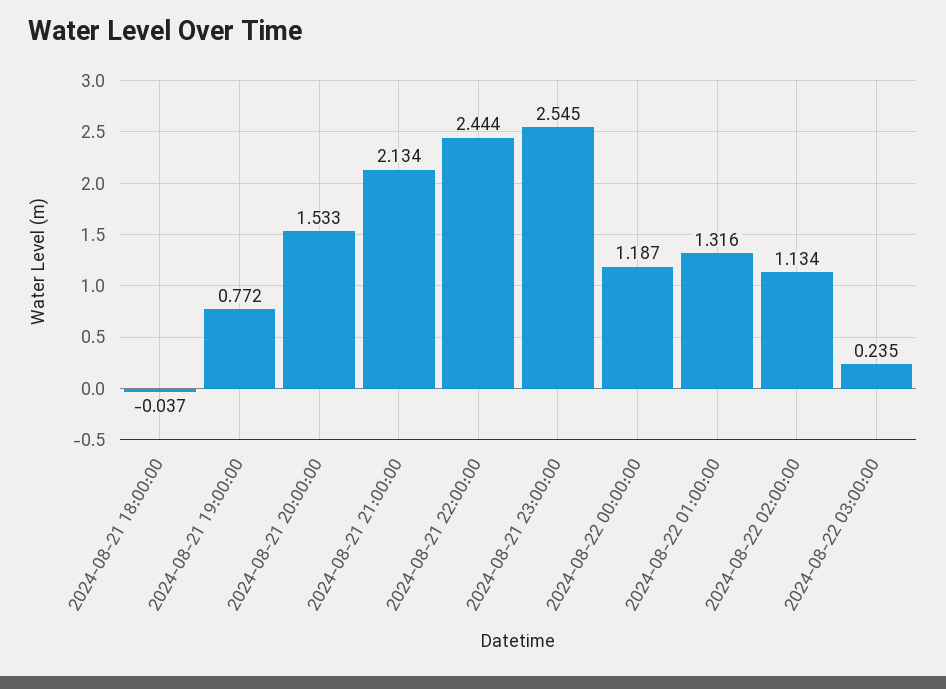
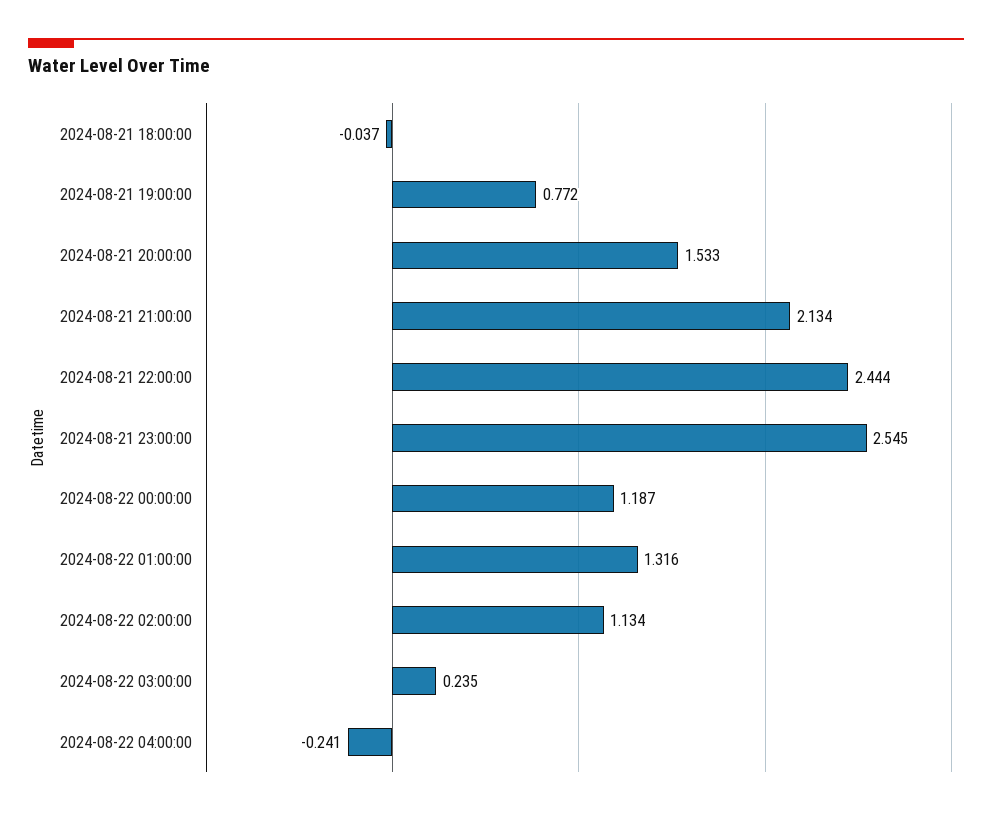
2024-08-22 04:00:00: none -> -0.241

